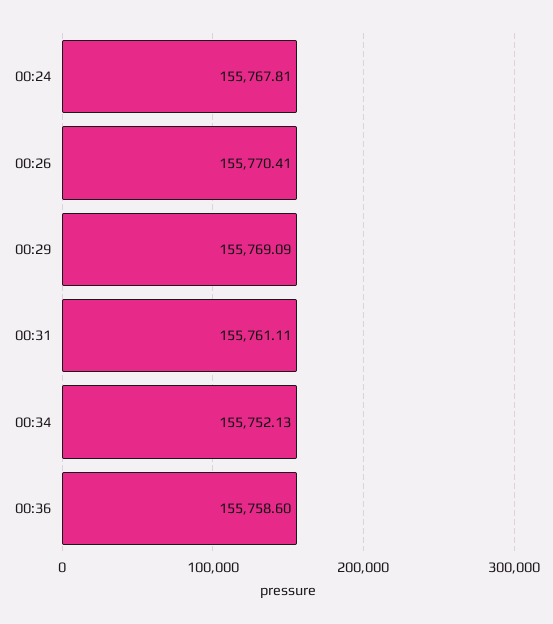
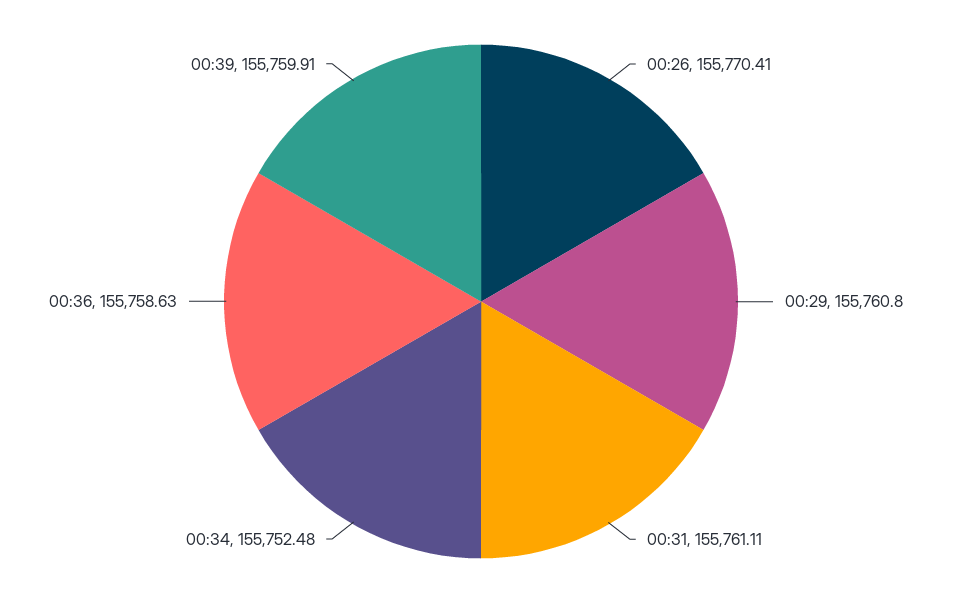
00:24: 155767.81 -> none
00:29: 155769.09 -> 155760.8
00:34: 155752.13 -> 155752.48
00:36: 155758.6 -> 155758.63
00:39: none -> 155759.91

